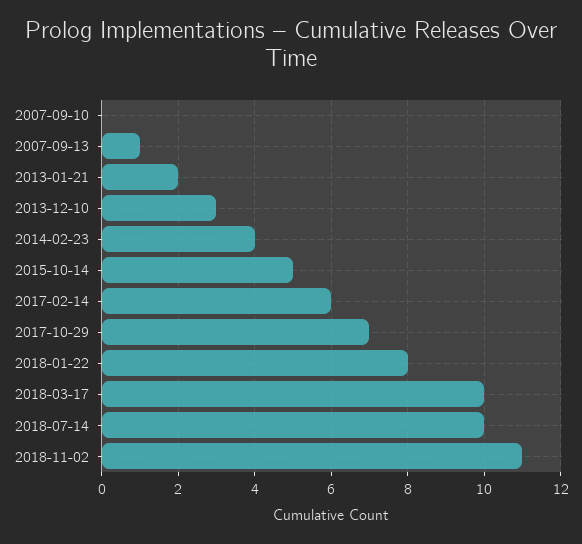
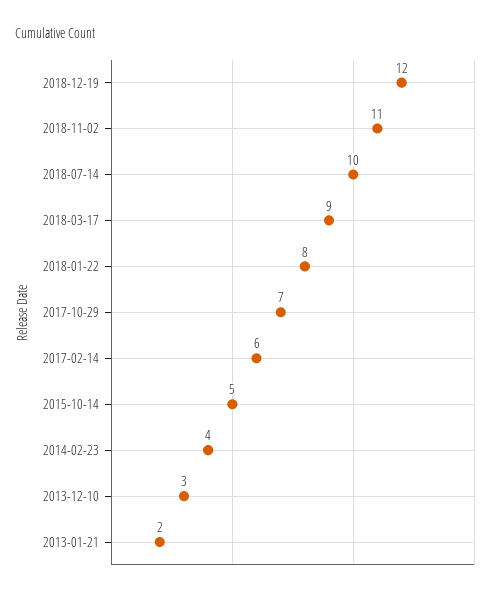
2007-09-10: 0 -> none
2007-09-13: 1 -> none
2018-03-17: 10 -> 9
2018-12-19: none -> 12

